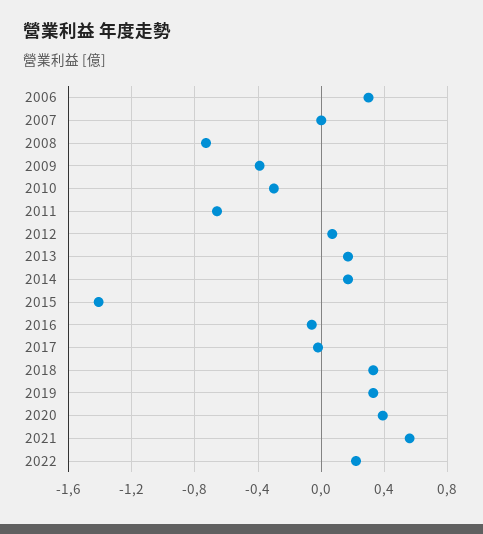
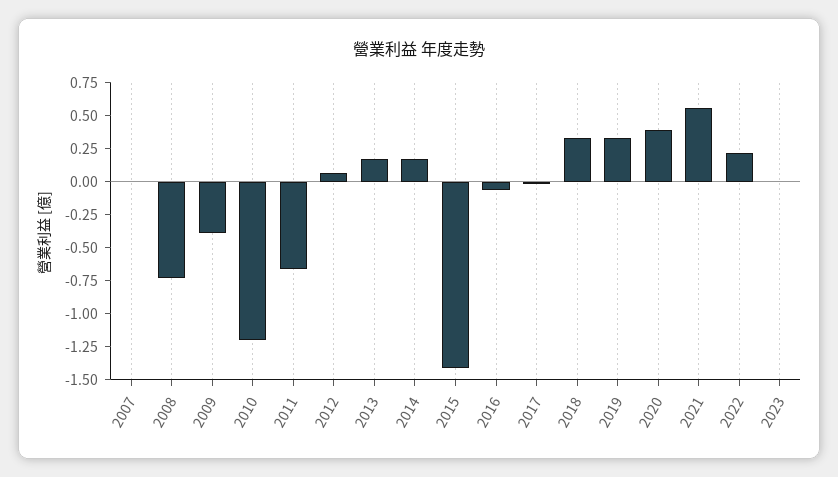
2006: 0.3 -> none
2010: -0.3 -> -1.25
2023: none -> 0

